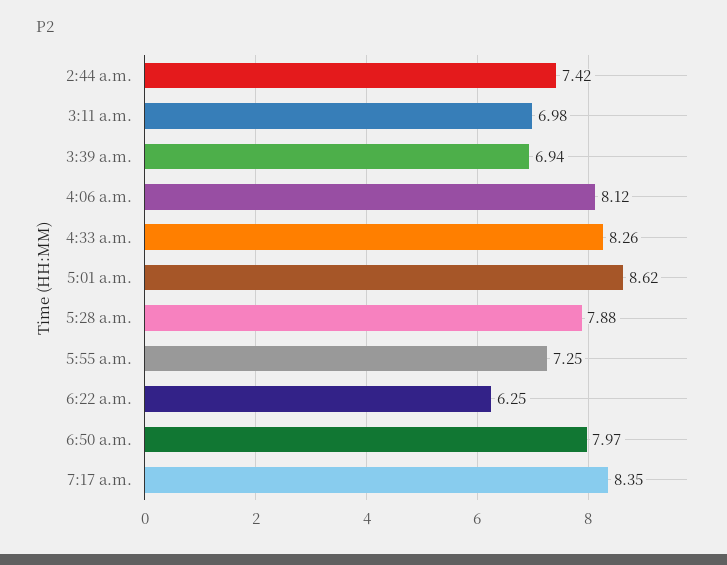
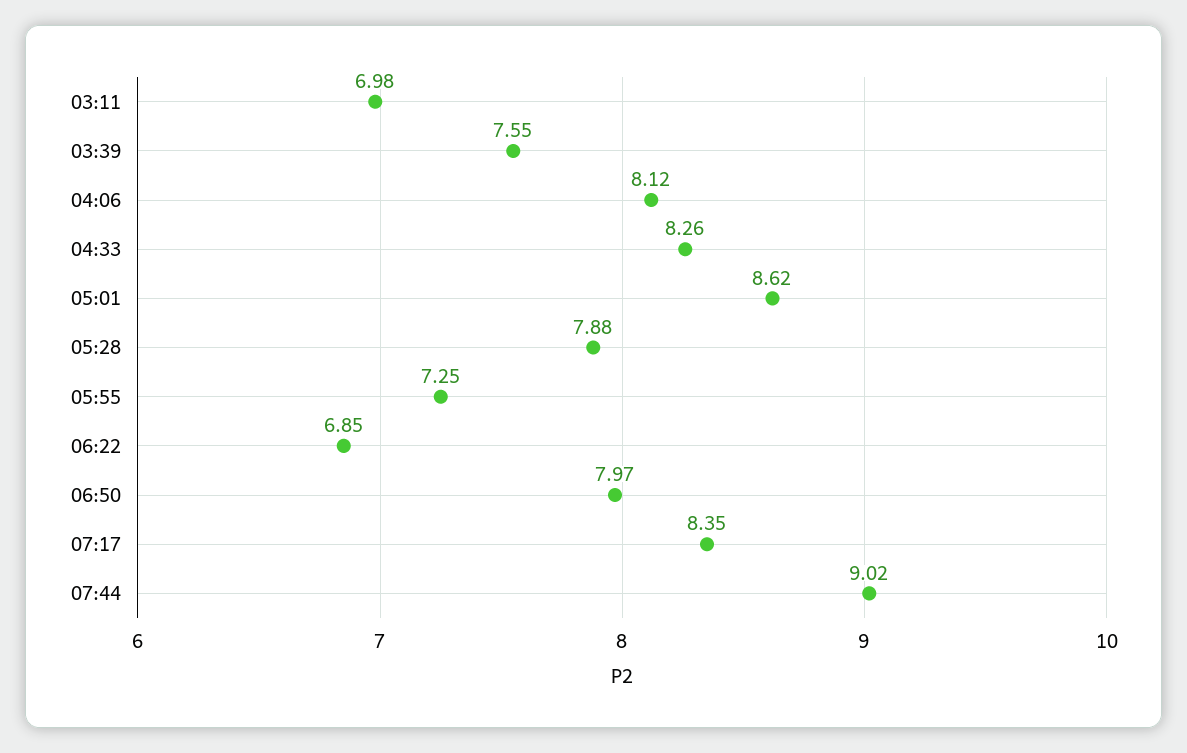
2:44 a.m.: 7.42 -> none
3:39 a.m.: 6.94 -> 7.55
6:22 a.m.: 6.25 -> 6.85
07:44: none -> 9.02

